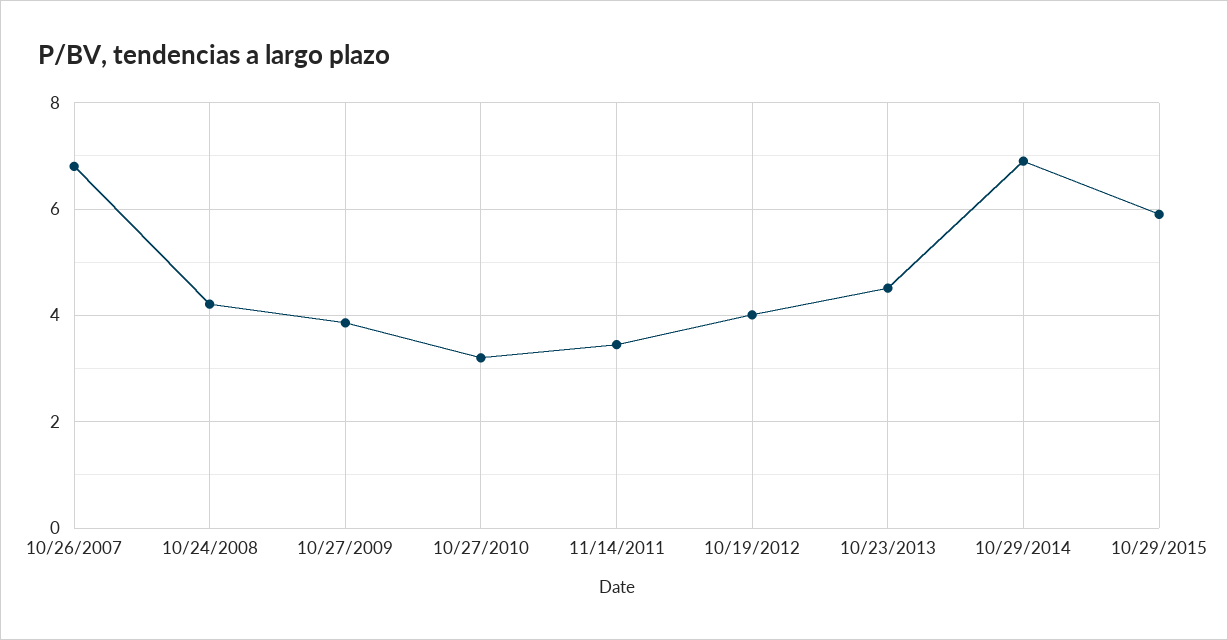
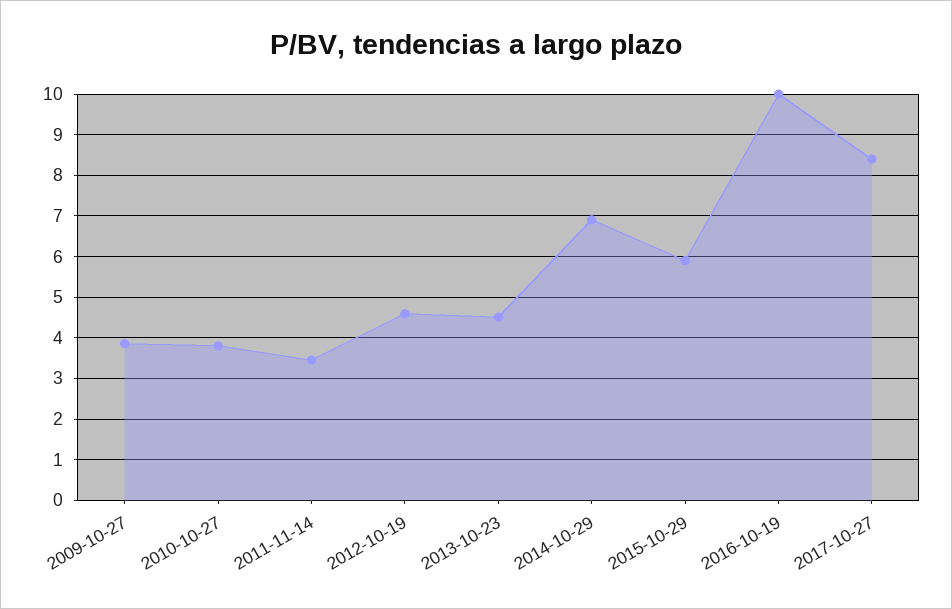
10/26/2007: 6.8 -> none
10/24/2008: 4.2 -> none
10/27/2010: 3.2 -> 3.8
10/19/2012: 4 -> 4.6
2016-10-19: none -> 10
2017-10-27: none -> 8.4

